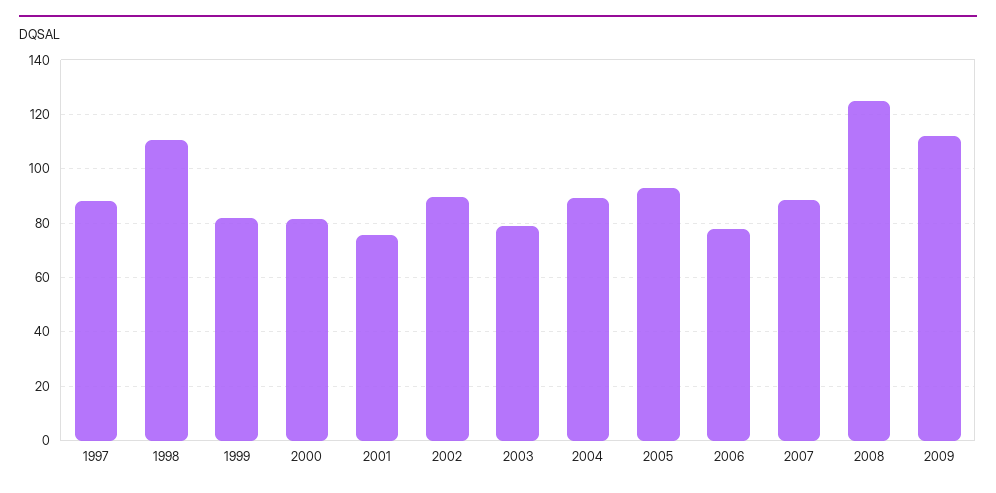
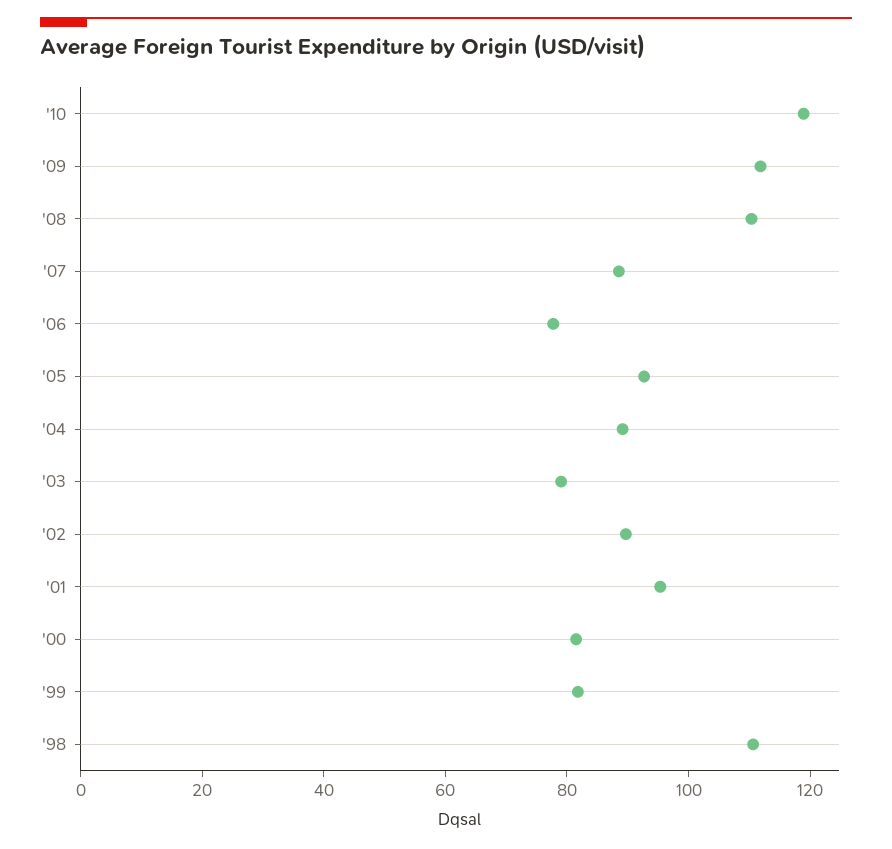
1997: 87.5 -> none
2001: 75 -> 95
2008: 125 -> 110
'10: none -> 120

